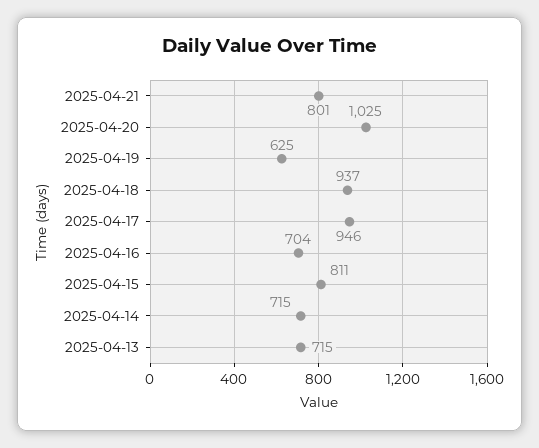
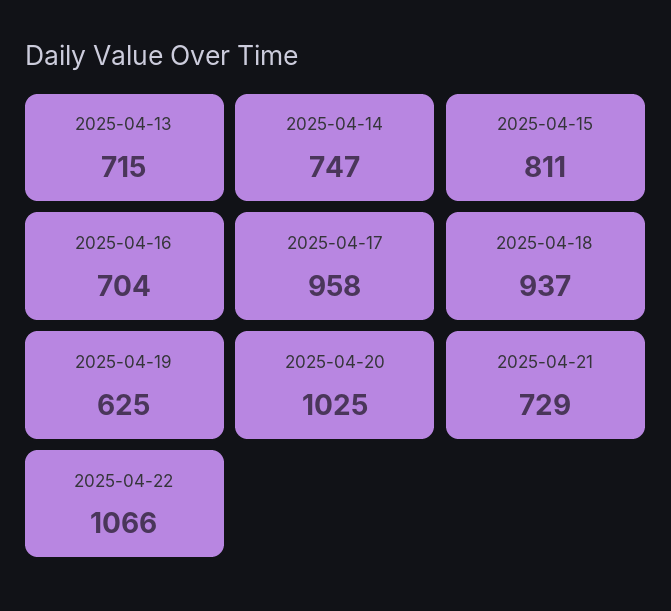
2025-04-21: 801 -> 729
2025-04-17: 946 -> 958
2025-04-14: 715 -> 747
2025-04-22: none -> 1066

